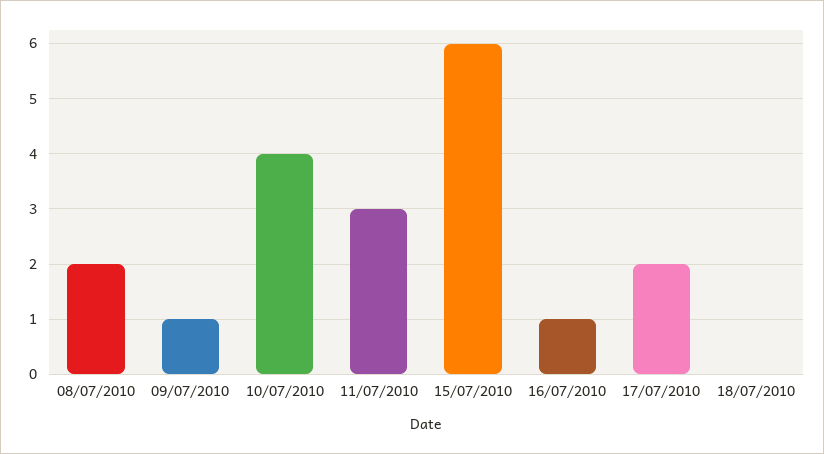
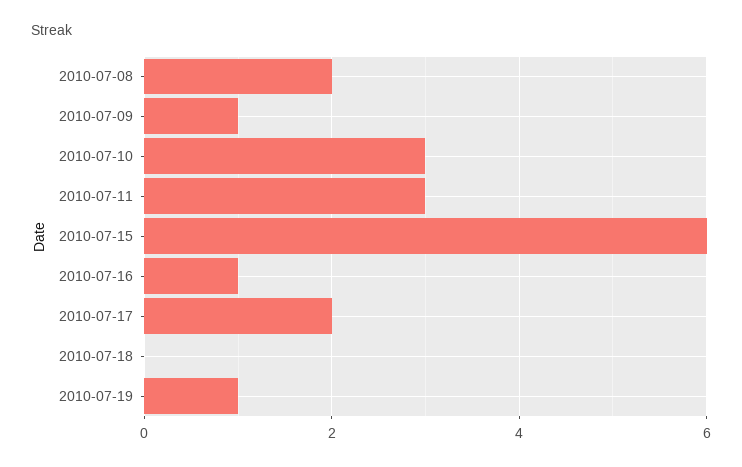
10/07/2010: 4 -> 3
2010-07-19: none -> 1

